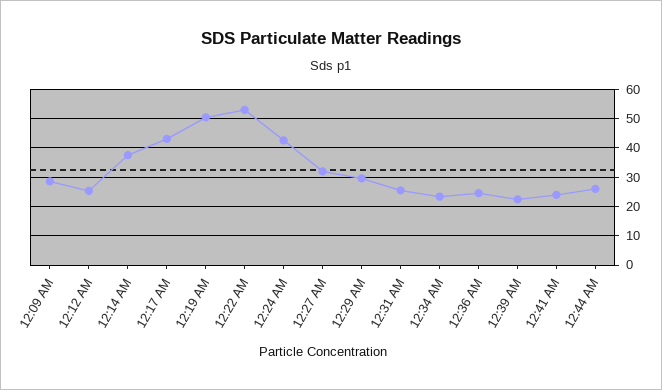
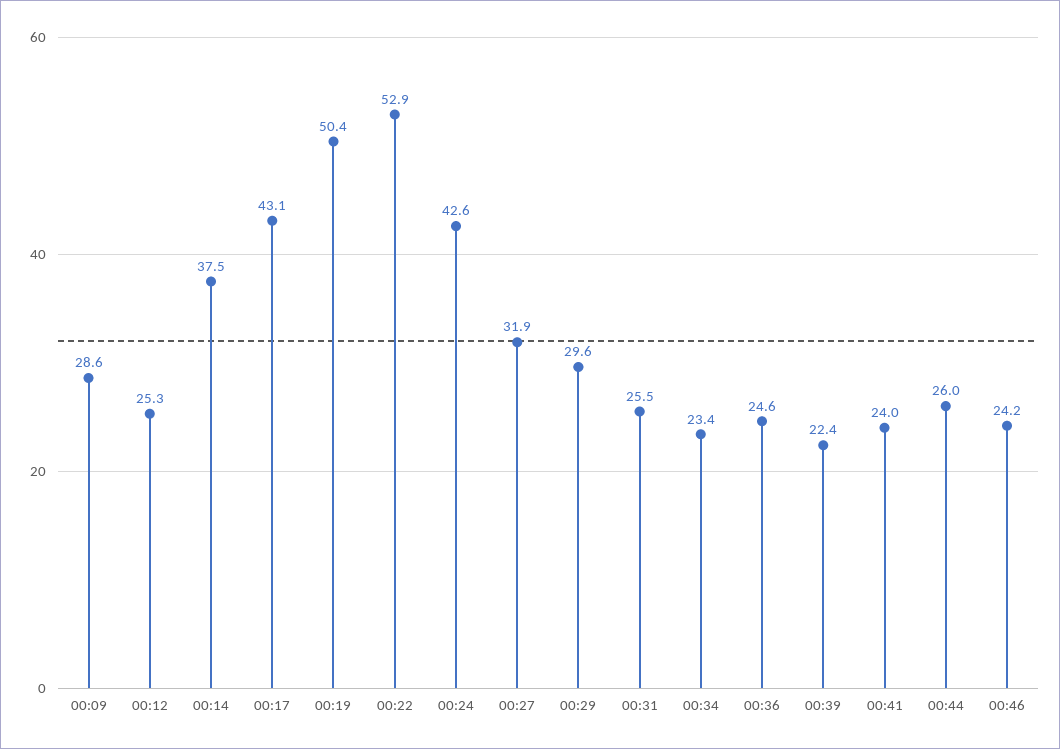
00:46: none -> 24.2

